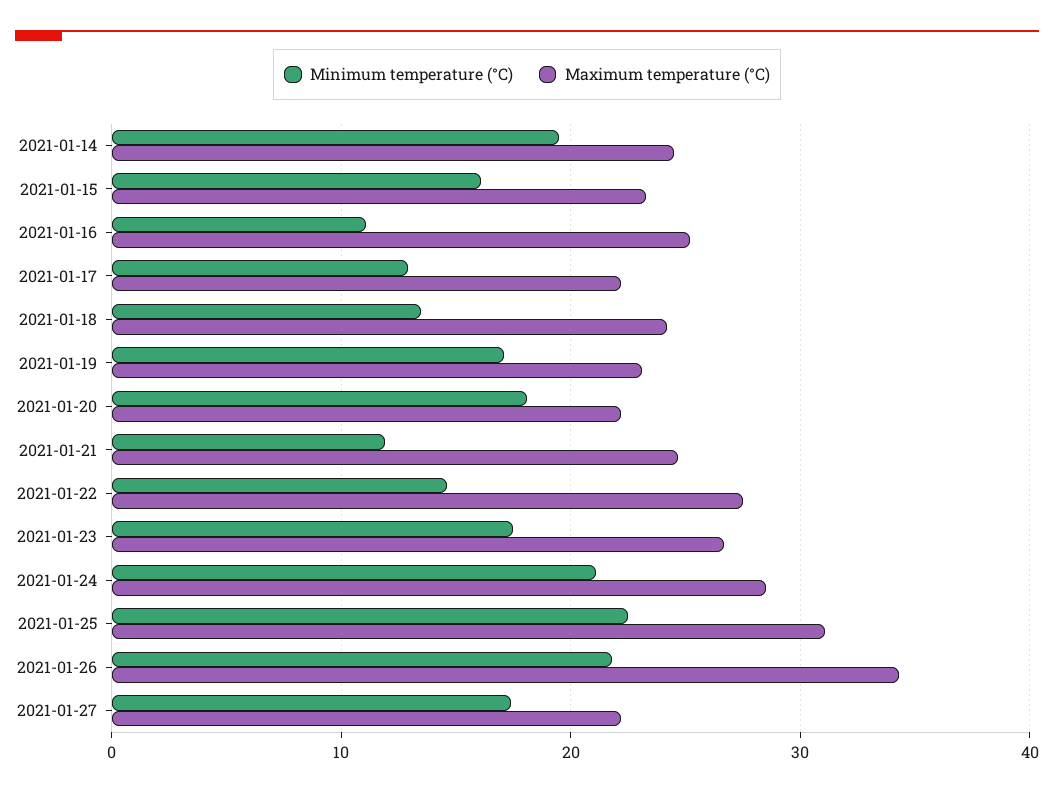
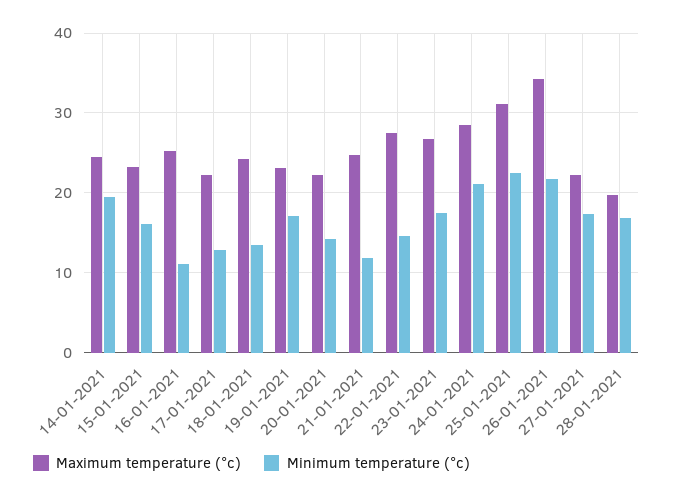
Minimum temperature (°C), 2021-01-20: 18 -> 14
Maximum temperature (°C), 28-01-2021: none -> 20
Minimum temperature (°C), 28-01-2021: none -> 17

